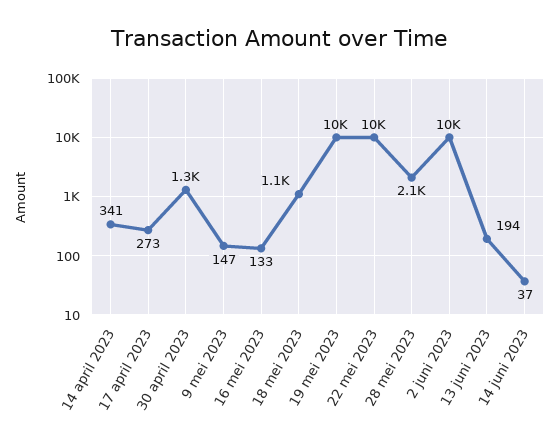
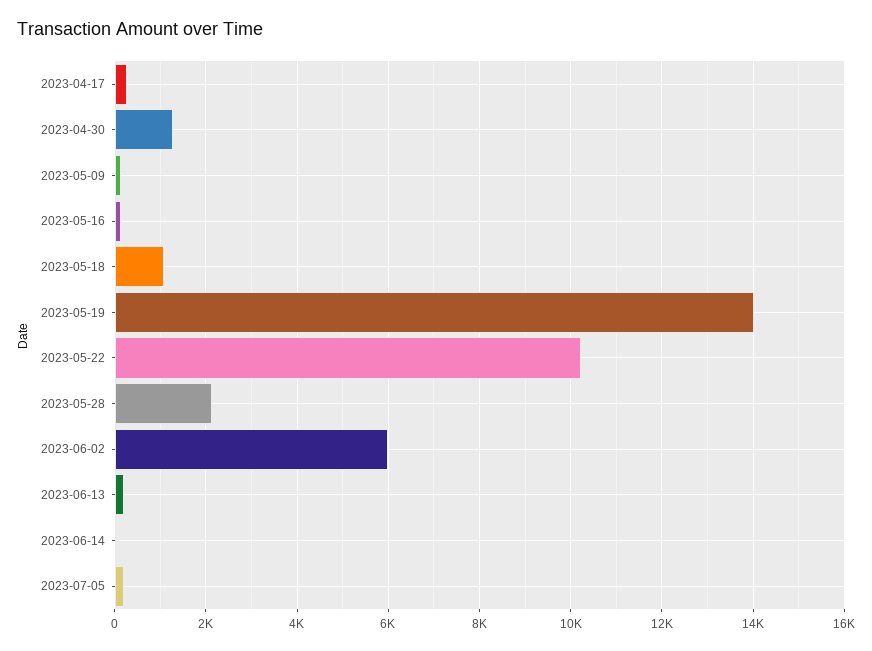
14 april 2023: 341 -> none
19 mei 2023: 10000 -> 14000
2 juni 2023: 10000 -> 6000
2023-07-05: none -> 200

